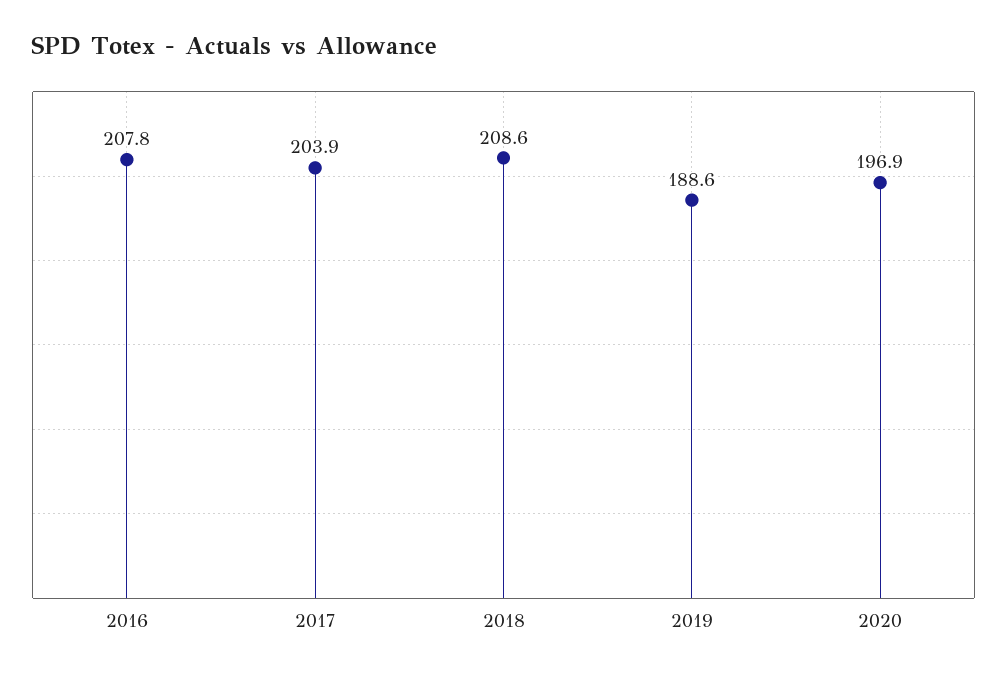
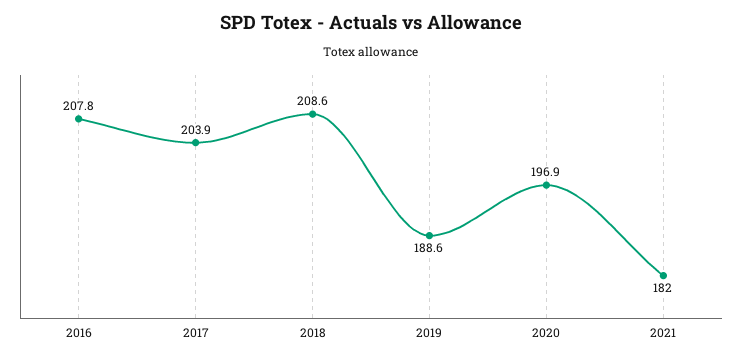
2021: none -> 182

